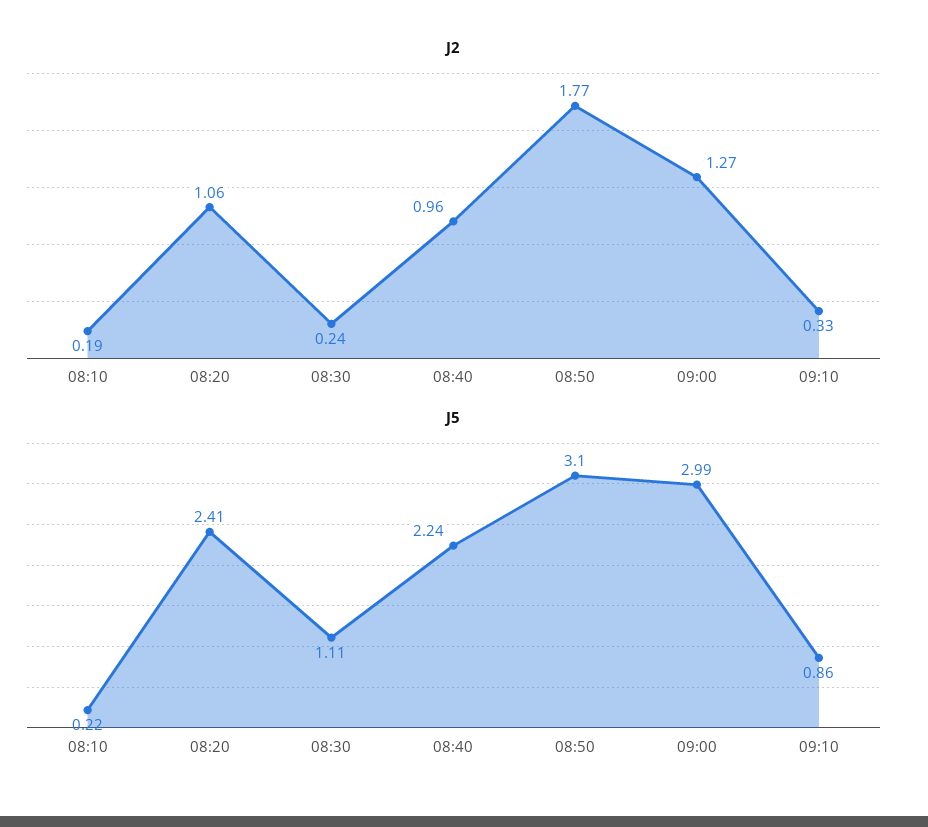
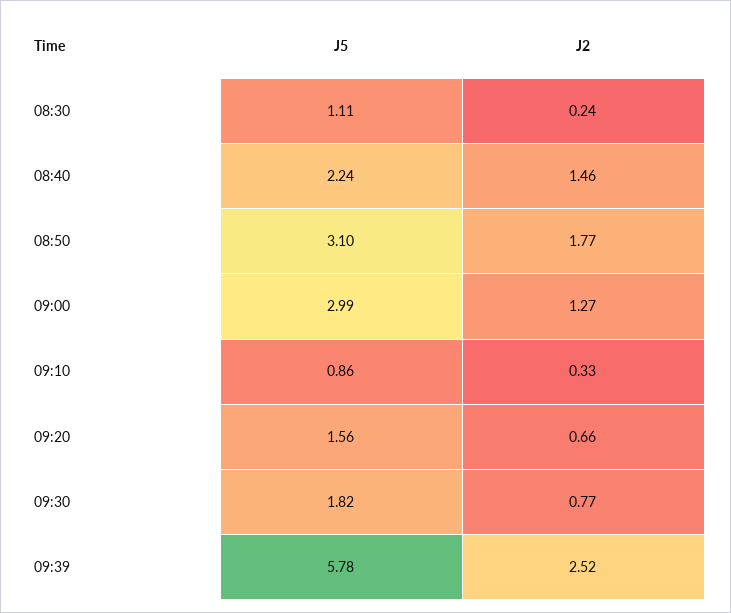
J2, 08:10: 0.19 -> none
J2, 08:20: 1.06 -> none
J2, 08:40: 0.96 -> 1.46
J5, 08:10: 0.22 -> none
J5, 08:20: 2.41 -> none
J5, 09:20: none -> 1.56
J2, 09:20: none -> 0.66
J5, 09:30: none -> 1.82
J2, 09:30: none -> 0.77
J5, 09:39: none -> 5.78
J2, 09:39: none -> 2.52

